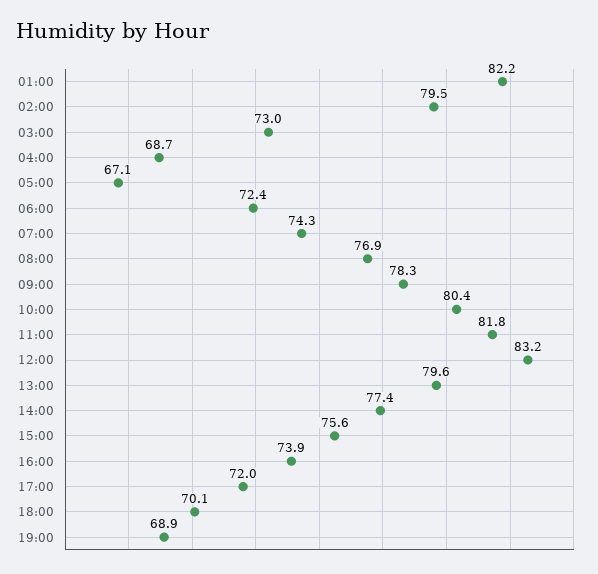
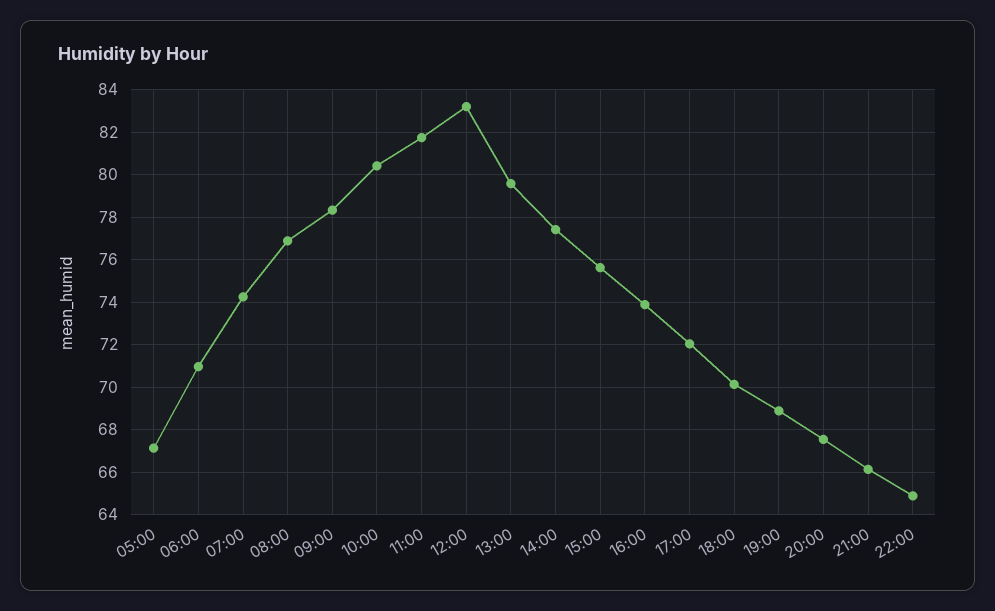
01:00: 82.2 -> none
02:00: 79.5 -> none
03:00: 73 -> none
04:00: 68.7 -> none
06:00: 72.4 -> 71
20:00: none -> 67.5
21:00: none -> 66
22:00: none -> 65

